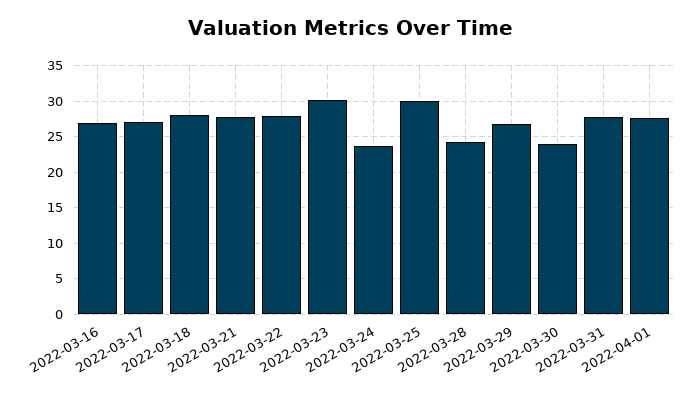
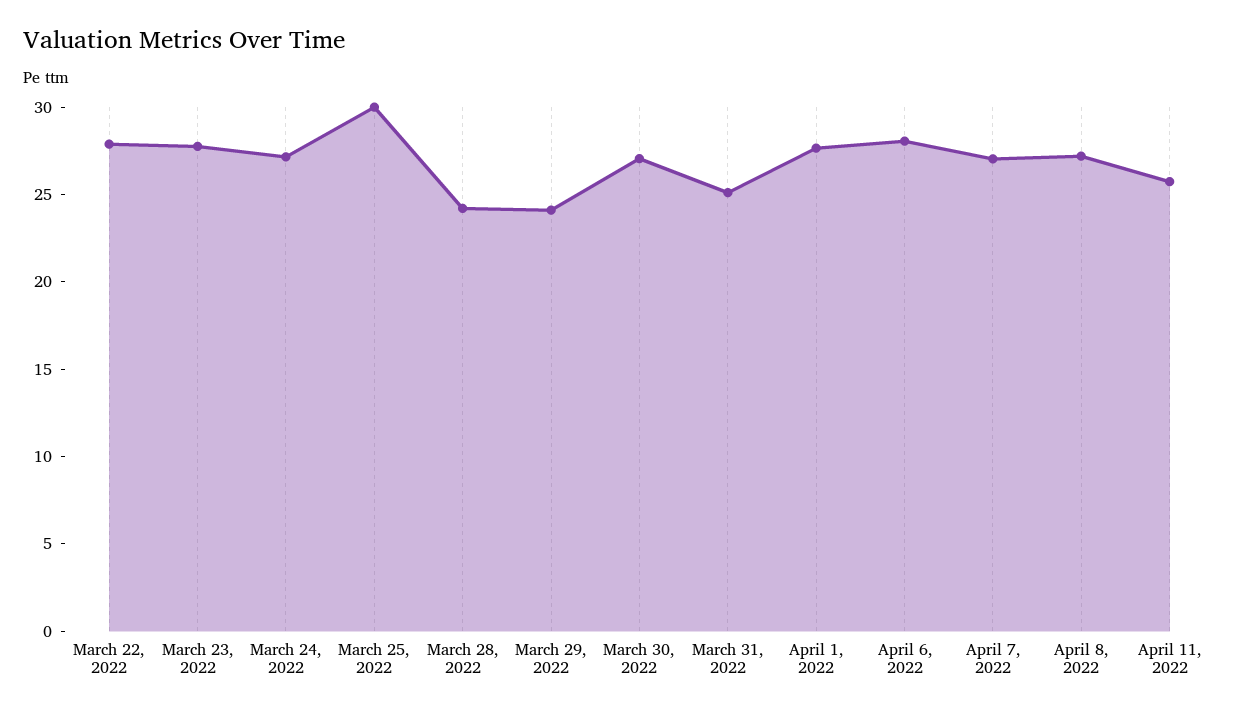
2022-03-16: 27 -> none
2022-03-17: 27 -> none
2022-03-18: 28 -> none
2022-03-21: 28 -> none
2022-03-23: 30 -> 28
2022-03-24: 24 -> 27
2022-03-29: 27 -> 24
2022-03-30: 24 -> 27
2022-03-31: 28 -> 25
April 6, 2022: none -> 28
April 7, 2022: none -> 27
April 8, 2022: none -> 27
April 11, 2022: none -> 26

